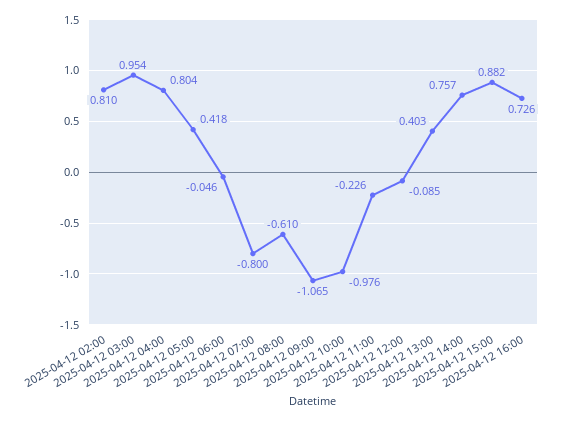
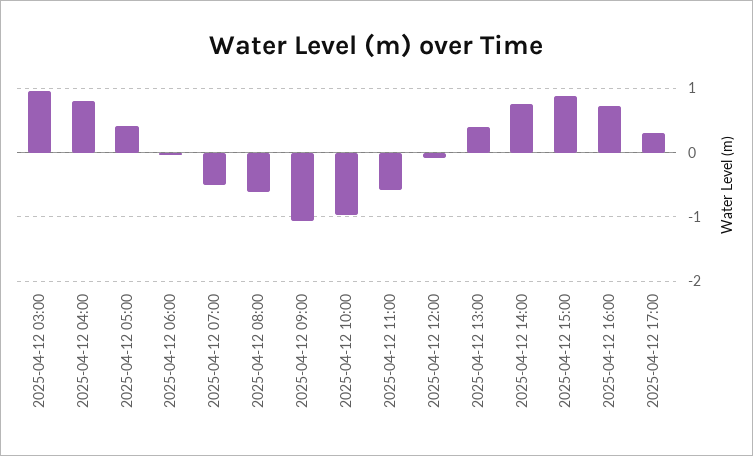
2025-04-12 02:00: 0.81 -> none
2025-04-12 07:00: -0.8 -> -0.5
2025-04-12 11:00: -0.226 -> -0.6
2025-04-12 17:00: none -> 0.3

